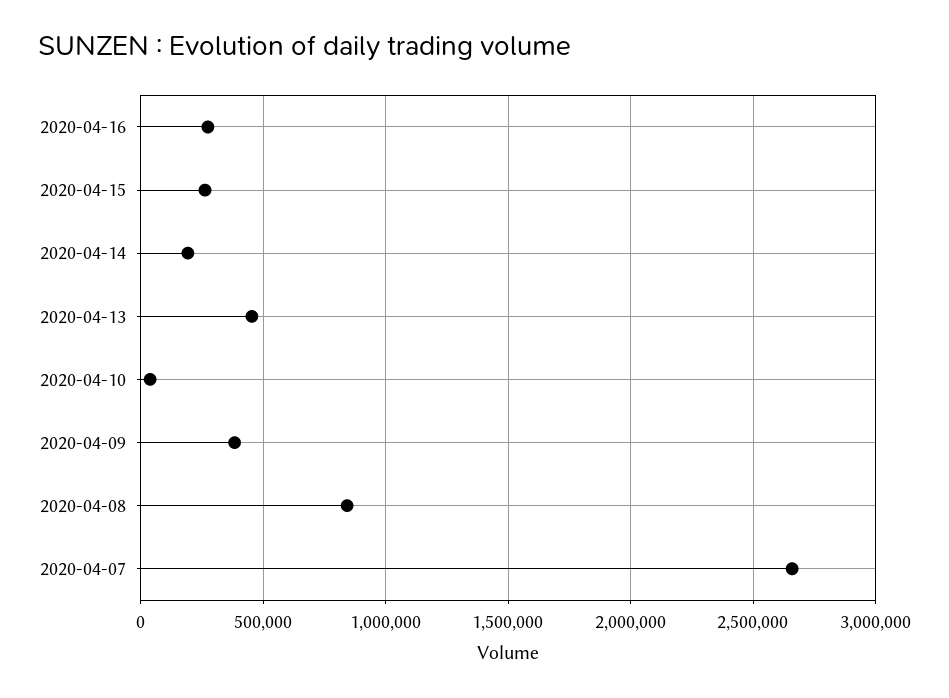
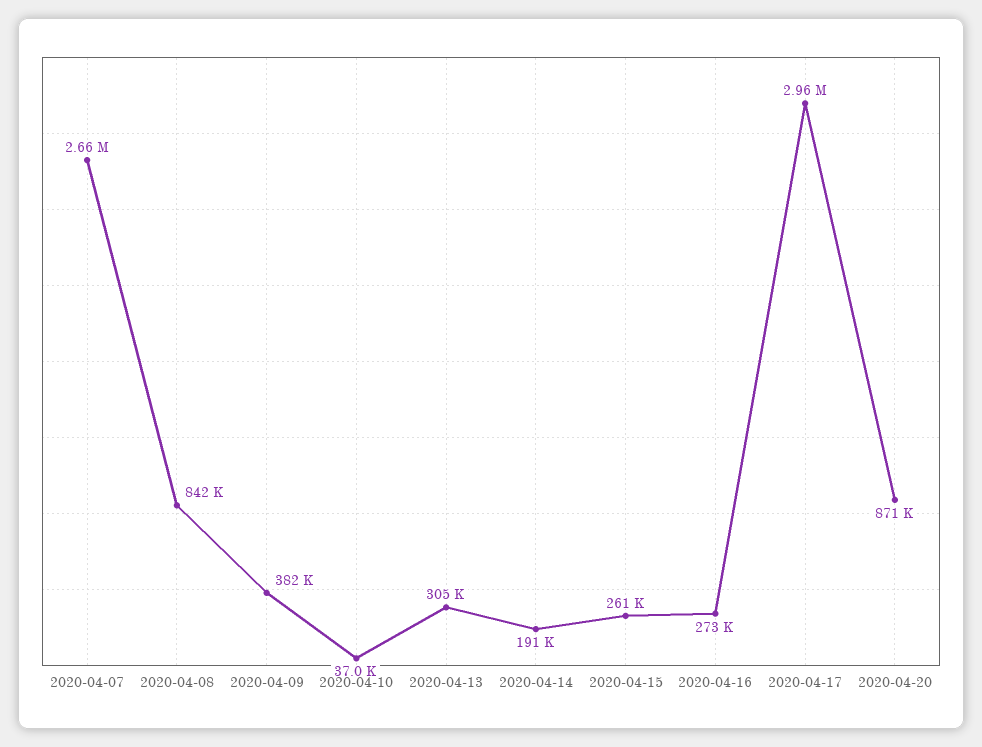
2020-04-13: 450000 -> 305000
2020-04-17: none -> 2960000
2020-04-20: none -> 871000

